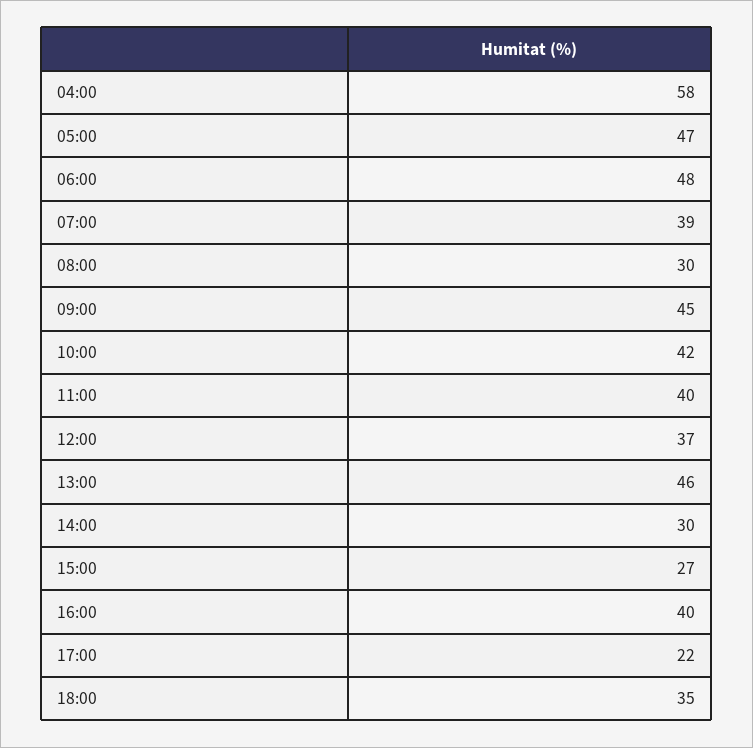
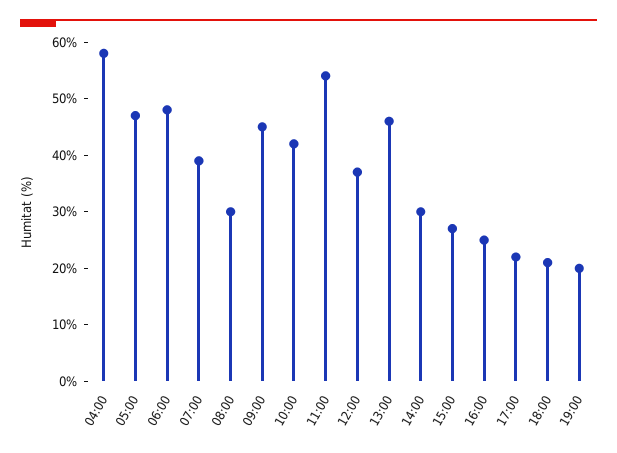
11:00: 40 -> 55
16:00: 40 -> 25
18:00: 35 -> 20
19:00: none -> 20

